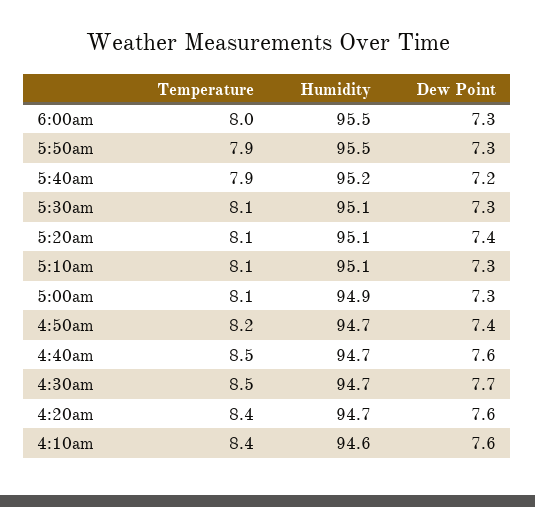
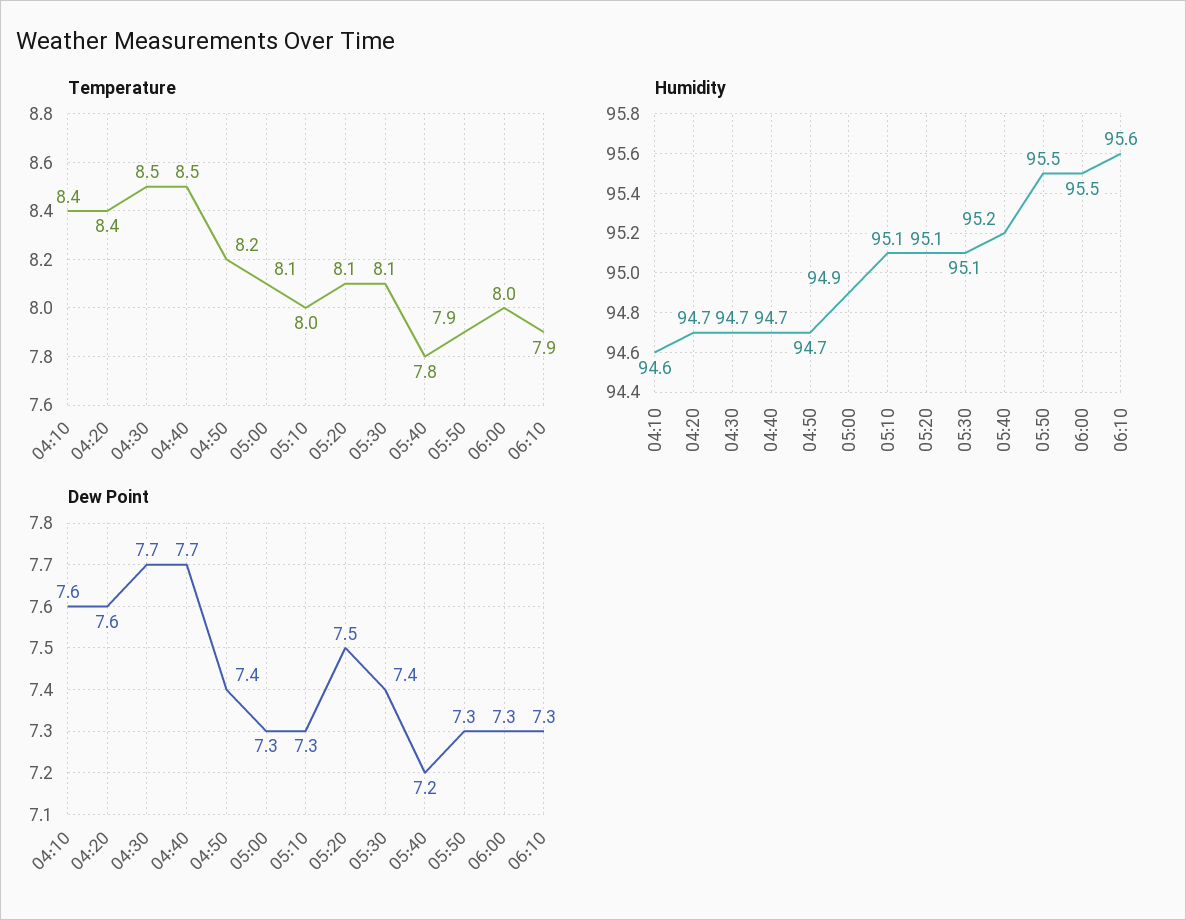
Temperature, 5:40am: 7.9 -> 7.8
Dew Point, 5:30am: 7.3 -> 7.4
Dew Point, 5:20am: 7.4 -> 7.5
Temperature, 5:10am: 8.1 -> 8
Dew Point, 4:40am: 7.6 -> 7.7
Temperature, 06:10: none -> 7.9
Humidity, 06:10: none -> 95.6
Dew Point, 06:10: none -> 7.3

